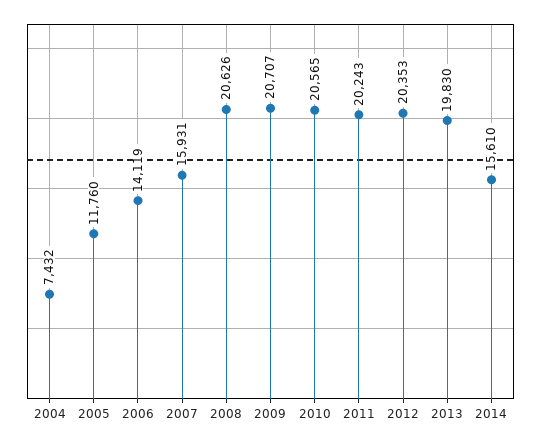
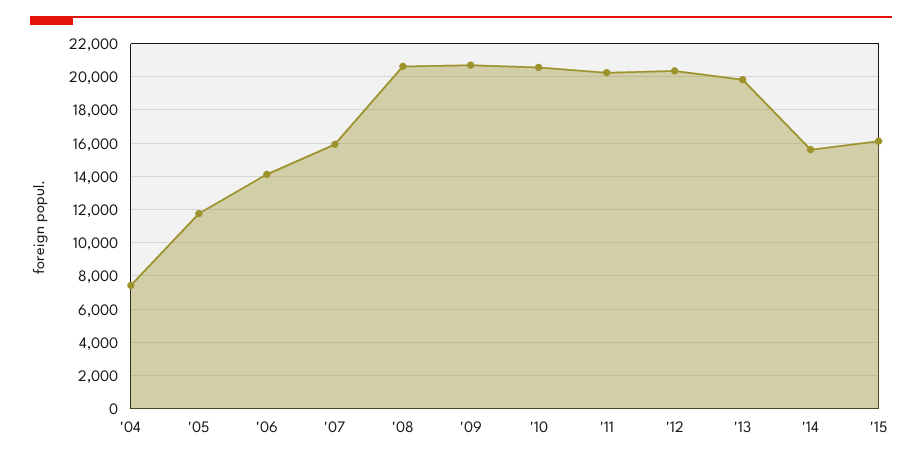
'15: none -> 16000

